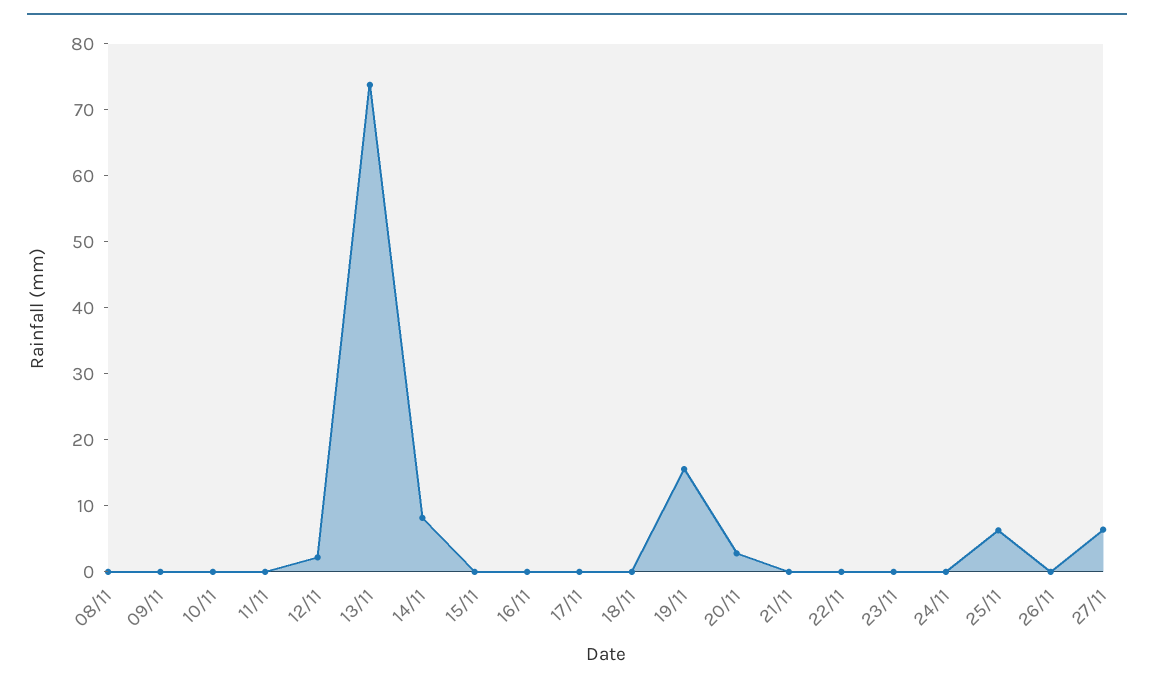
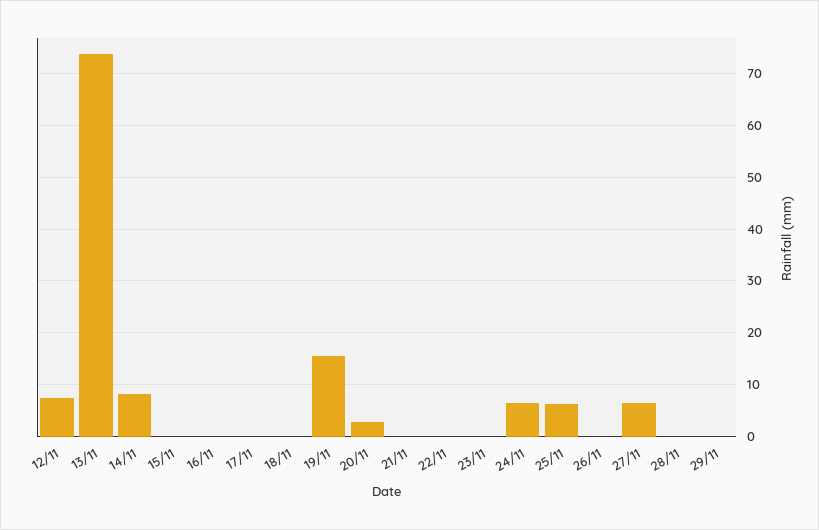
08/11: 0 -> none
09/11: 0 -> none
10/11: 0 -> none
11/11: 0 -> none
12/11: 2 -> 8
24/11: 0 -> 6
28/11: none -> 0
29/11: none -> 0

